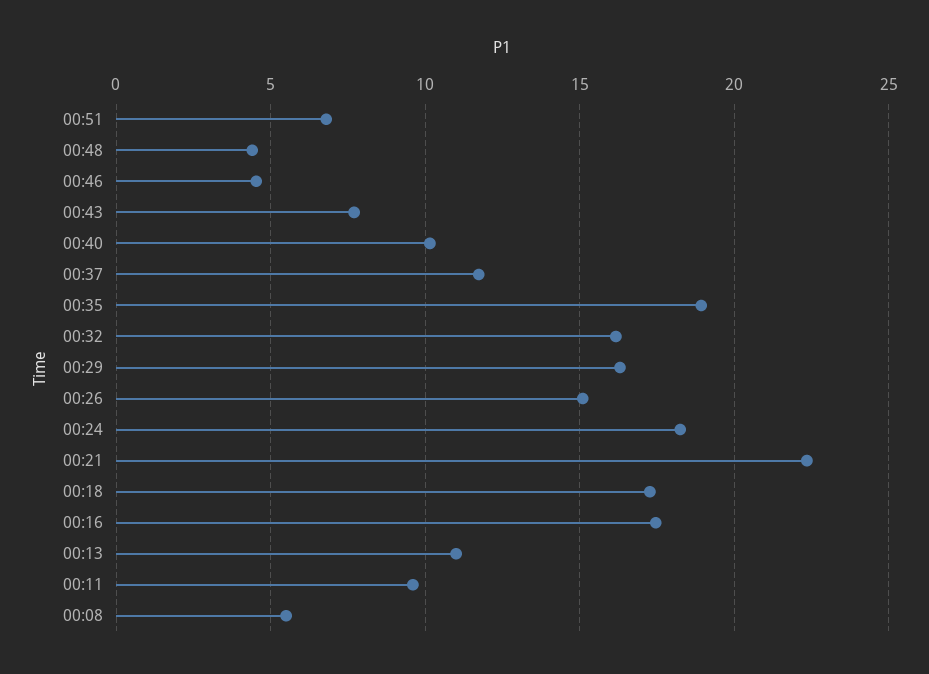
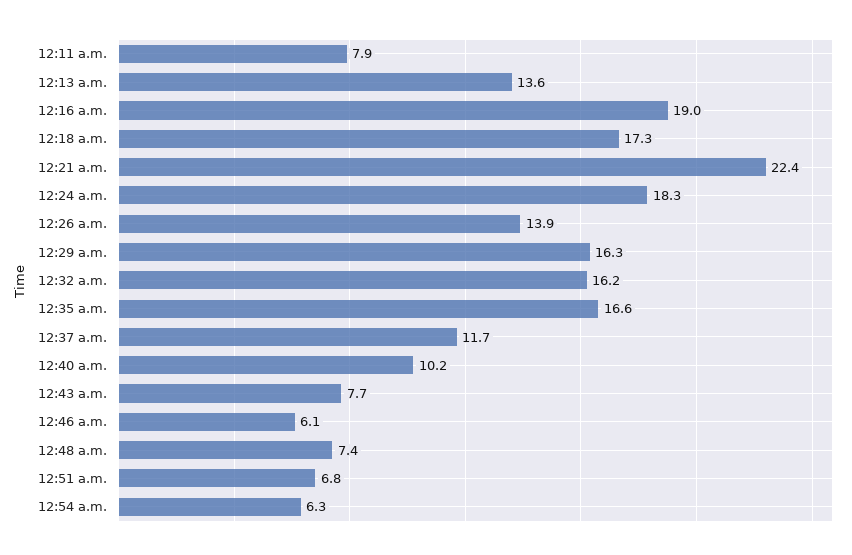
00:48: 4.5 -> 7.4
00:46: 4.5 -> 6.1
00:35: 19 -> 16.6
00:26: 15 -> 13.9
00:16: 17.5 -> 19
00:13: 11 -> 13.6
00:11: 9.5 -> 7.9
00:08: 5.5 -> none
12:54 a.m.: none -> 6.3

